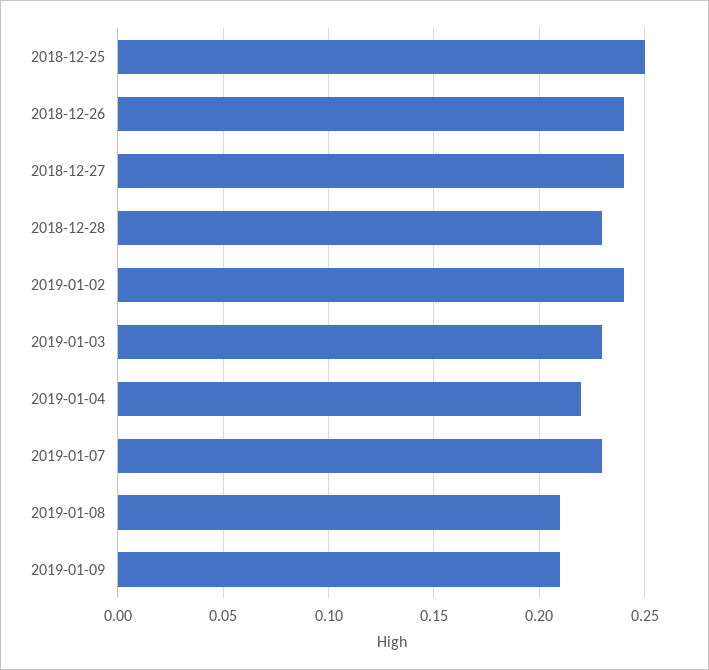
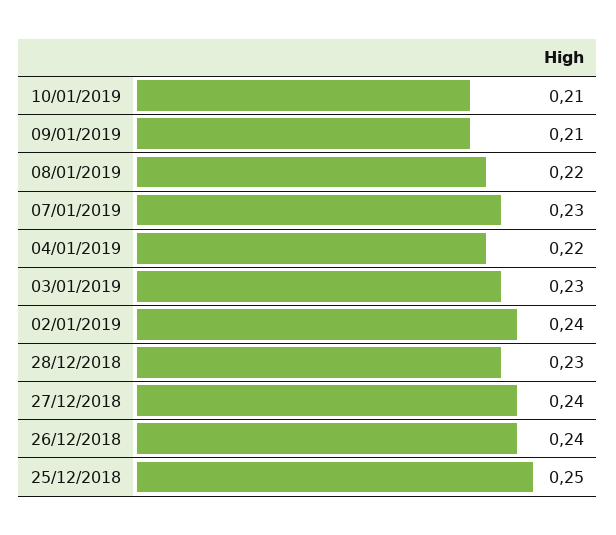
2019-01-08: 0.21 -> 0.22
10/01/2019: none -> 0.21

